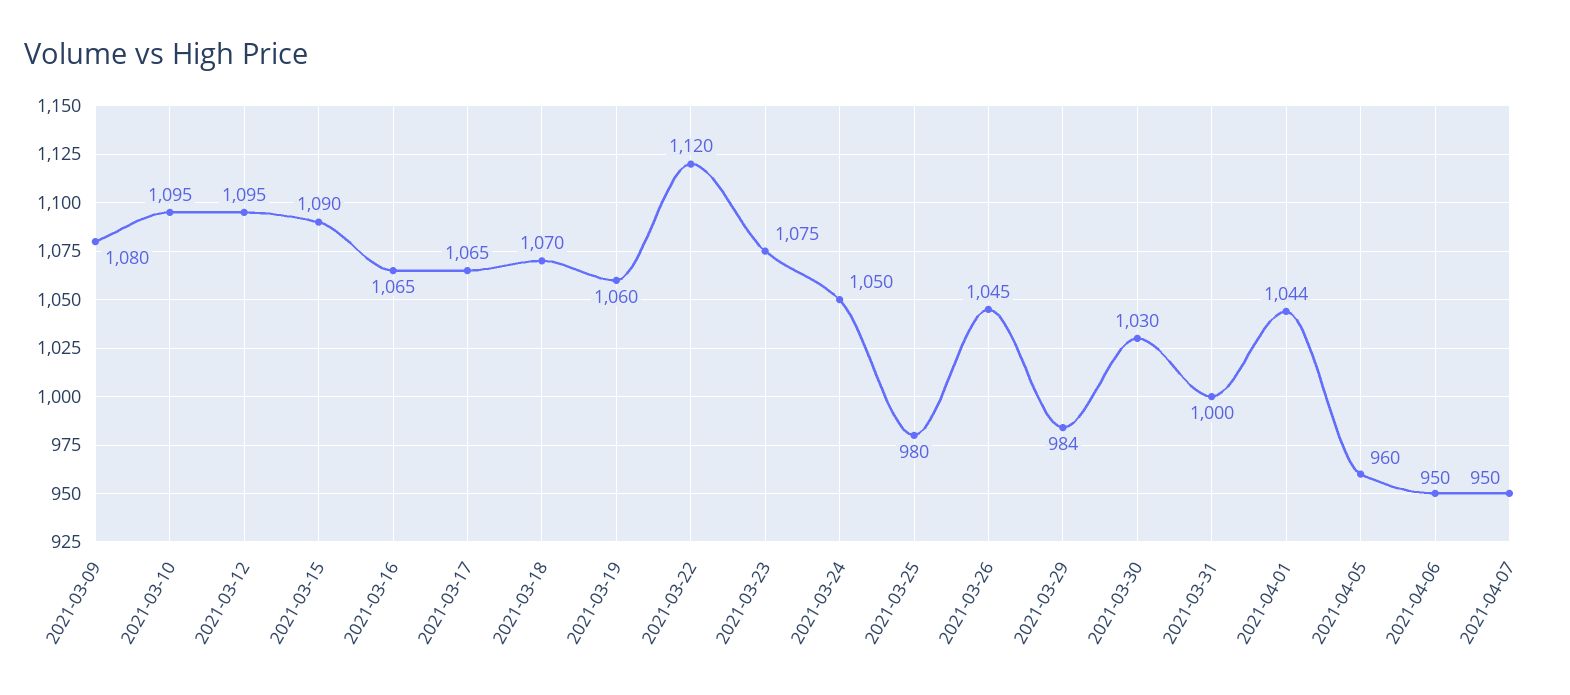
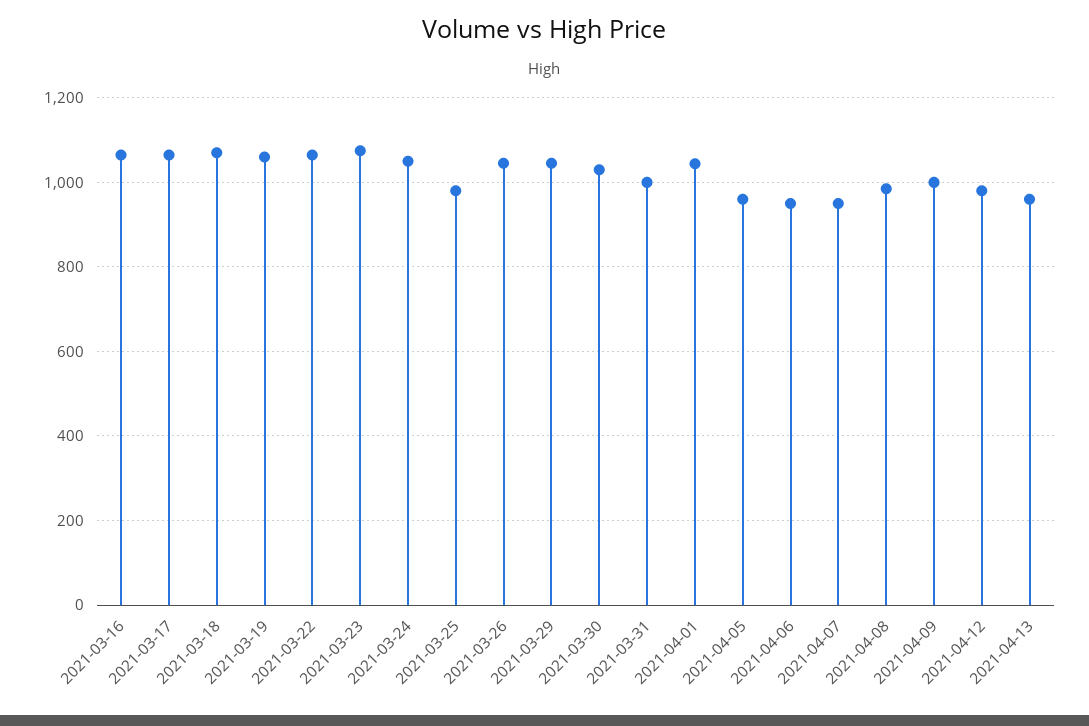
2021-03-09: 1080 -> none
2021-03-10: 1095 -> none
2021-03-12: 1095 -> none
2021-03-15: 1090 -> none
2021-03-22: 1120 -> 1060
2021-03-29: 984 -> 1040
2021-04-08: none -> 980
2021-04-09: none -> 1000
2021-04-12: none -> 980
2021-04-13: none -> 960

